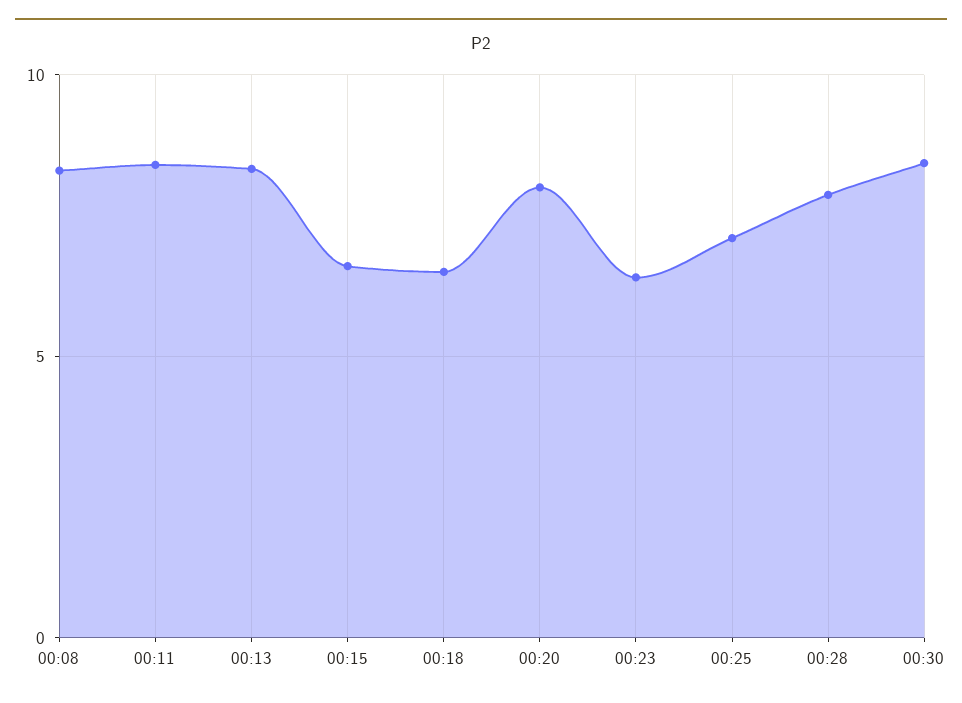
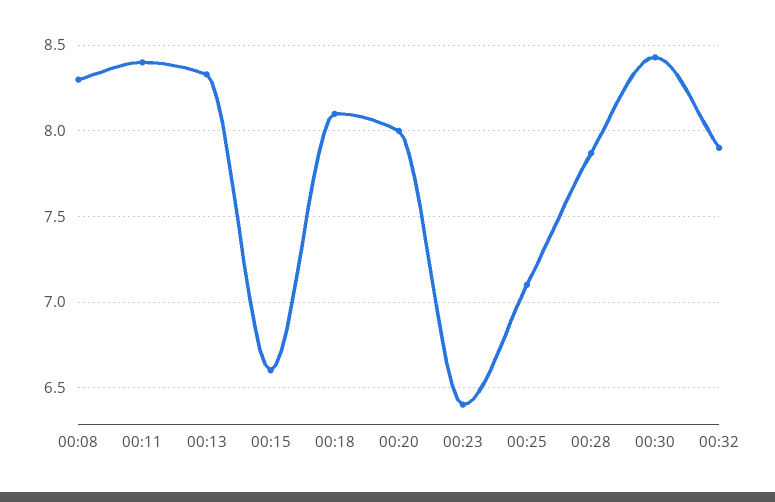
00:18: 6.5 -> 8.1
00:32: none -> 7.9

